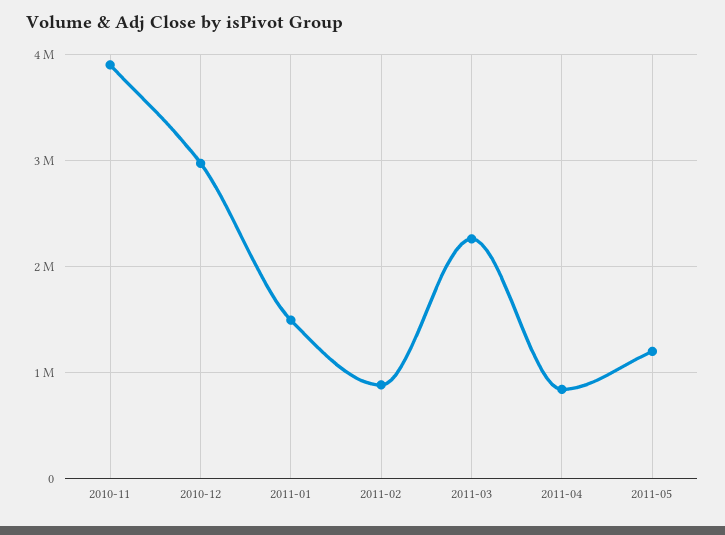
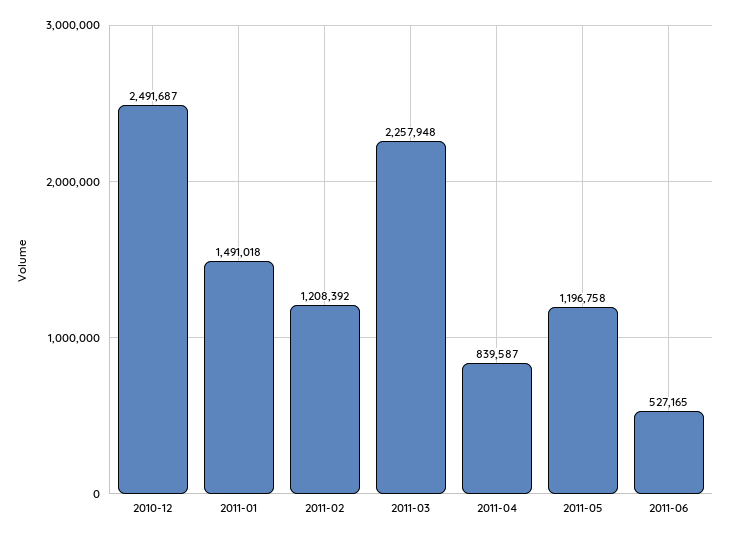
2010-11: 3900000 -> none
2010-12: 3000000 -> 2491687
2011-02: 900000 -> 1208392
2011-06: none -> 527165

